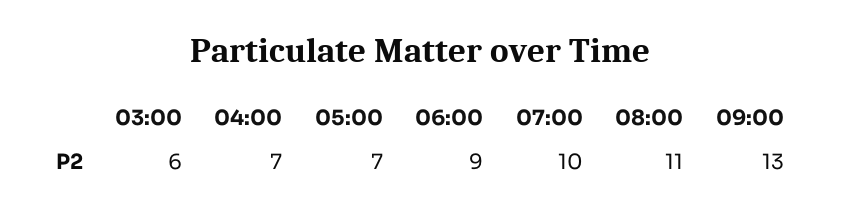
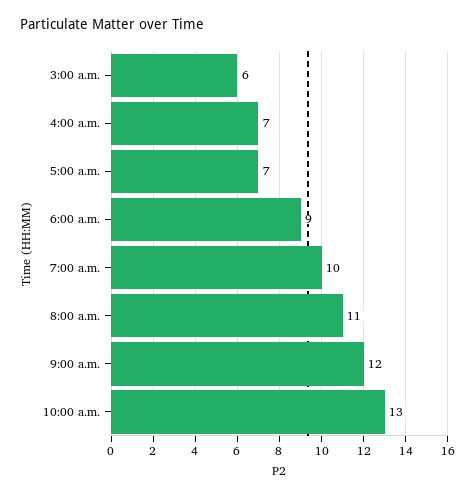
09:00: 13 -> 12
10:00 a.m.: none -> 13

